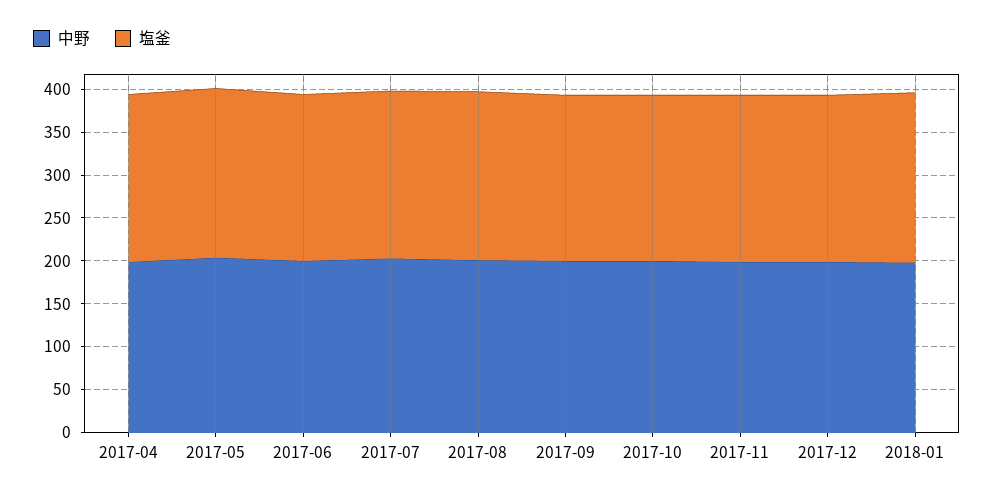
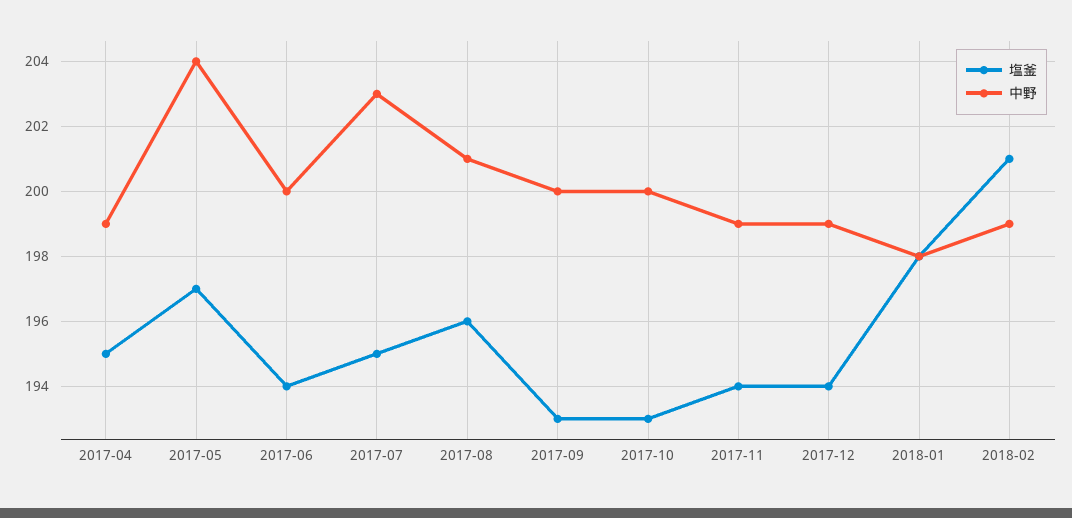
塩釜, 2018-02: none -> 201
中野, 2018-02: none -> 199

